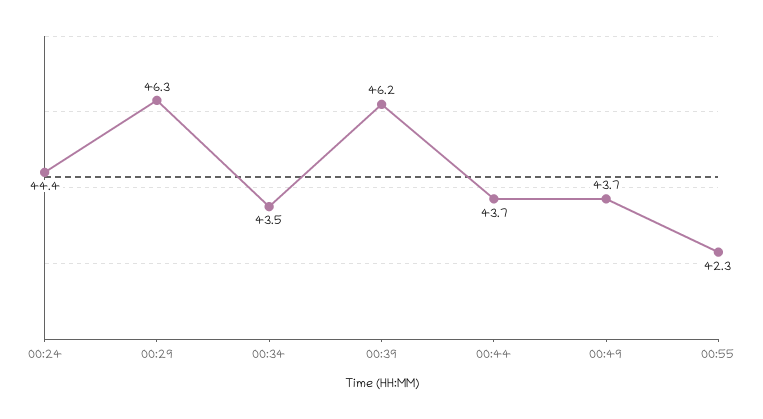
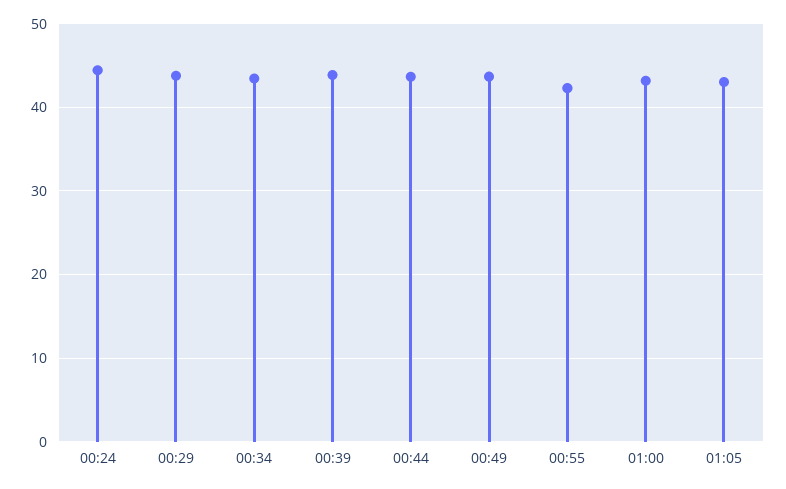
00:29: 46.3 -> 44
00:39: 46.2 -> 44
01:00: none -> 43
01:05: none -> 43

